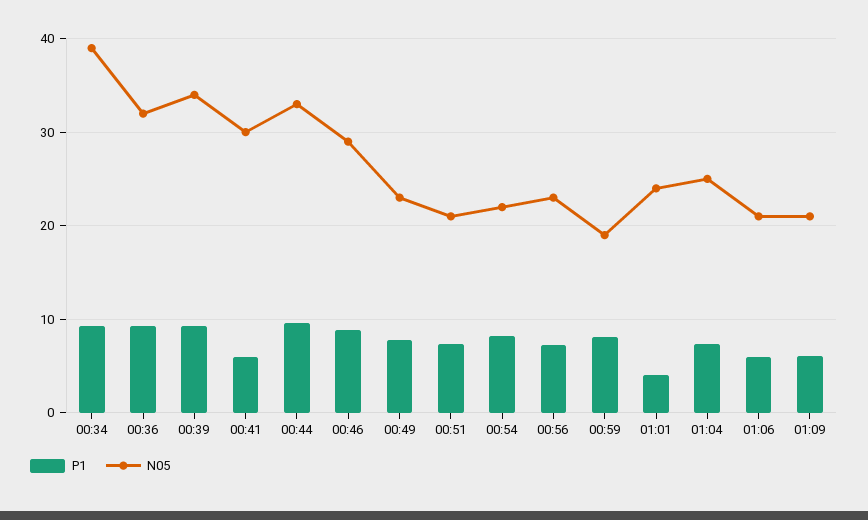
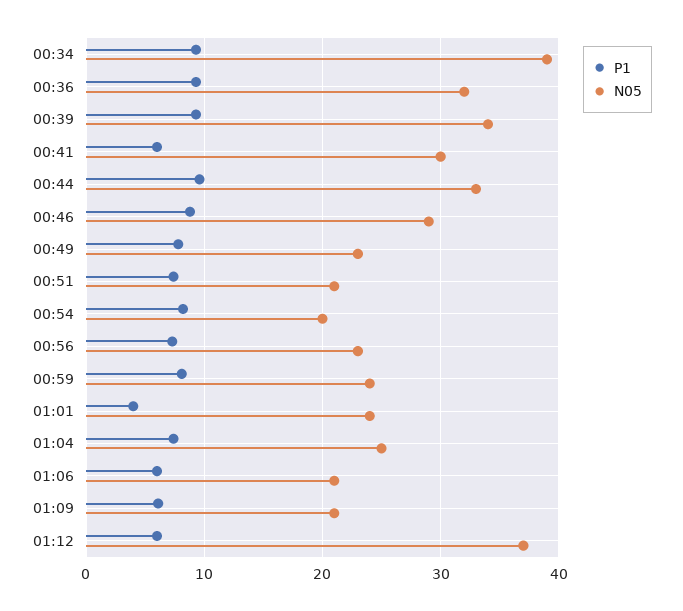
N05, 00:54: 22 -> 20
N05, 00:59: 19 -> 24
P1, 01:12: none -> 6
N05, 01:12: none -> 37

